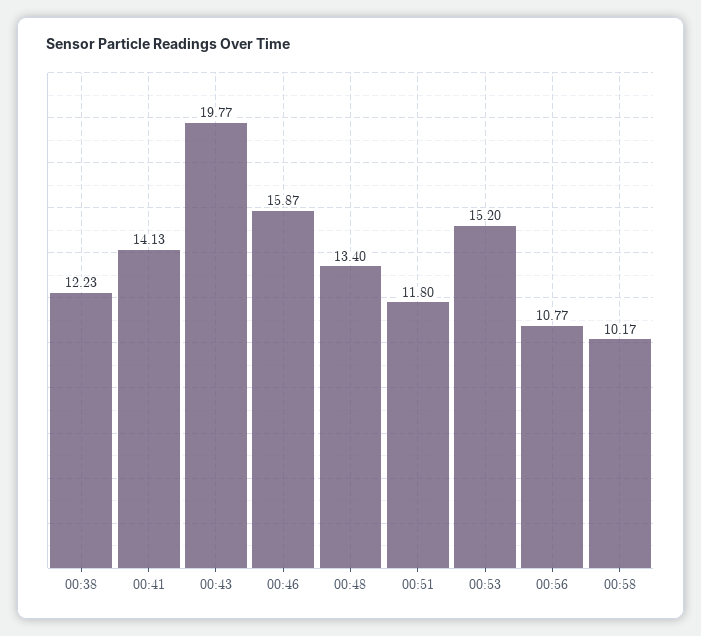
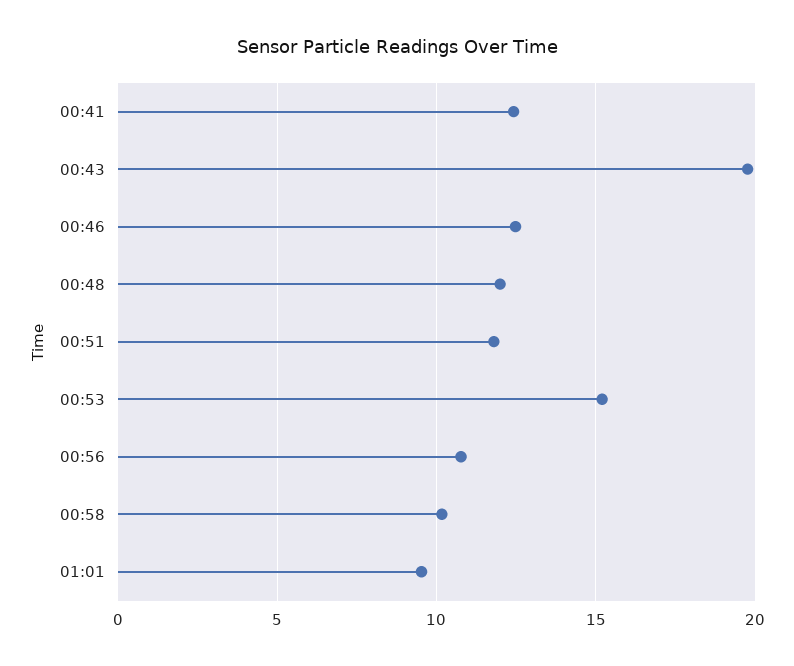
00:38: 12.23 -> none
00:41: 14.13 -> 12.5
00:46: 15.87 -> 12.5
00:48: 13.4 -> 12
01:01: none -> 9.5

